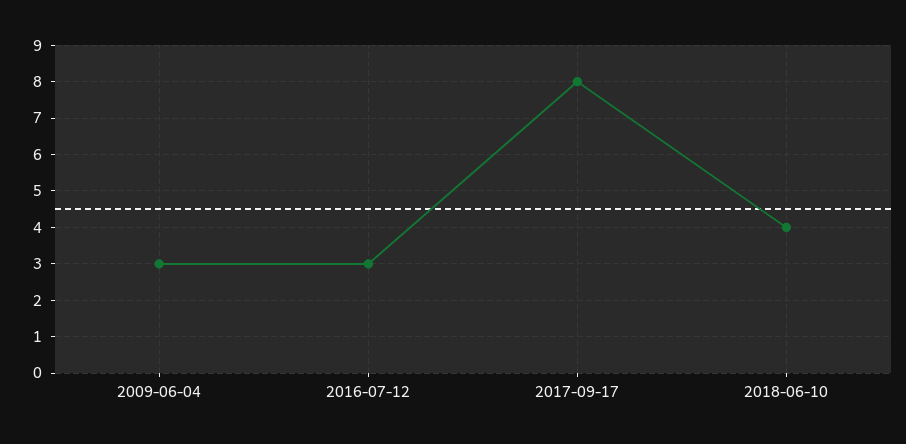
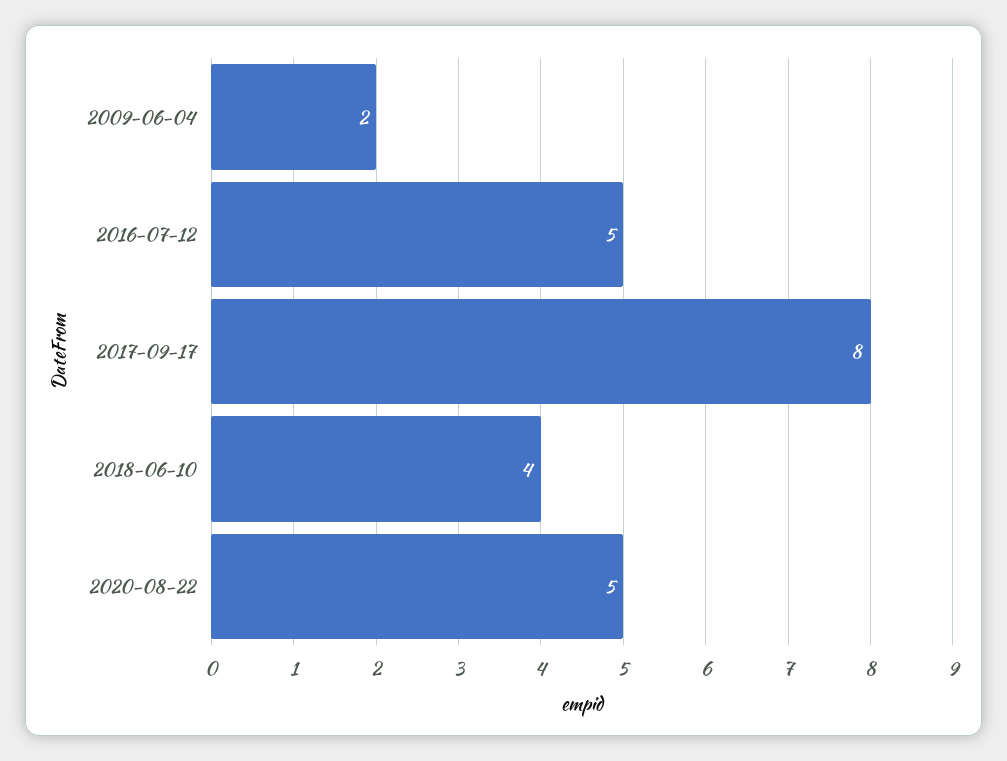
2009-06-04: 3 -> 2
2016-07-12: 3 -> 5
2020-08-22: none -> 5

